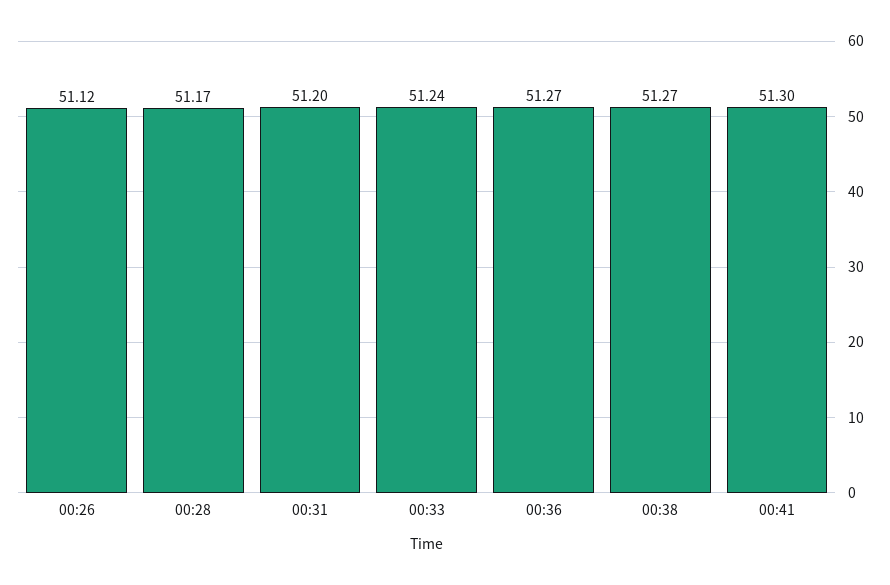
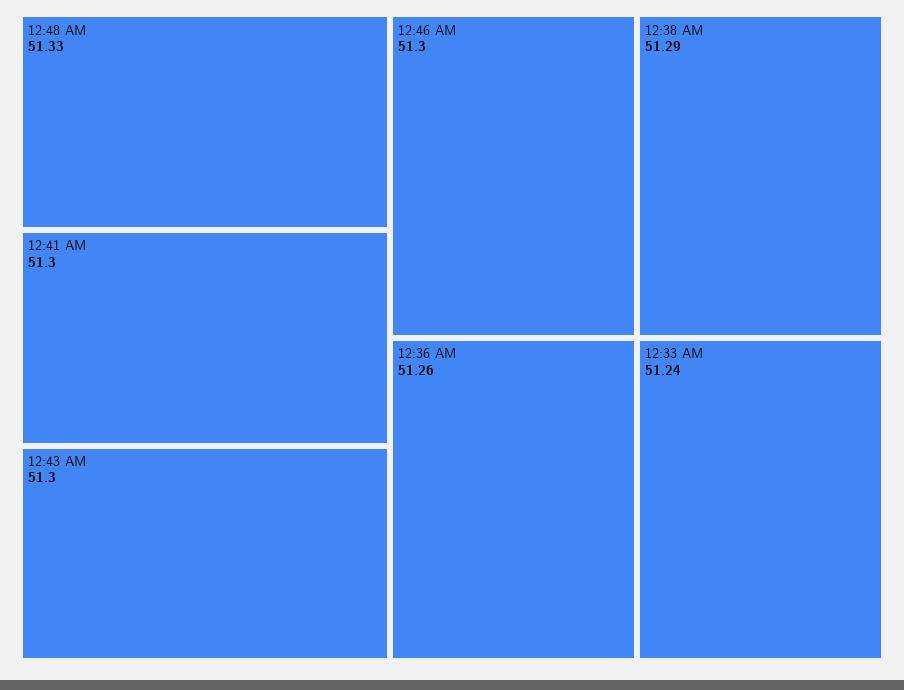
00:26: 51.12 -> none
00:28: 51.17 -> none
00:31: 51.2 -> none
00:36: 51.27 -> 51.26
00:38: 51.27 -> 51.29
12:48 AM: none -> 51.33
12:43 AM: none -> 51.3
12:46 AM: none -> 51.3

